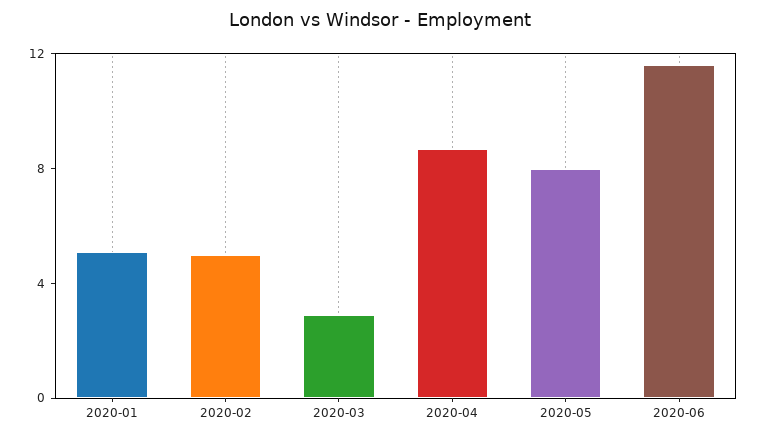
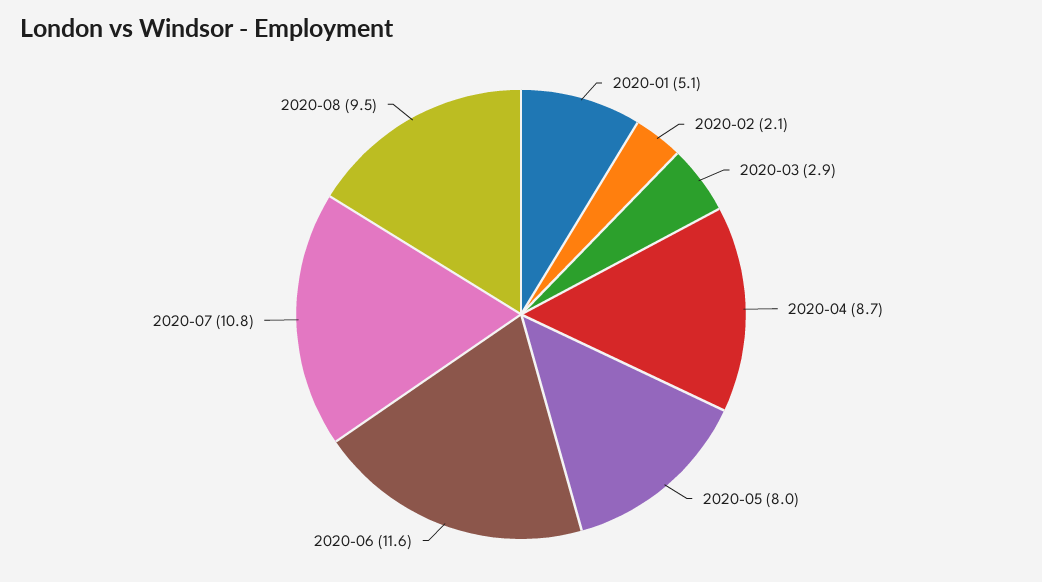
2020-02: 5 -> 2.1
2020-07: none -> 10.8
2020-08: none -> 9.5

